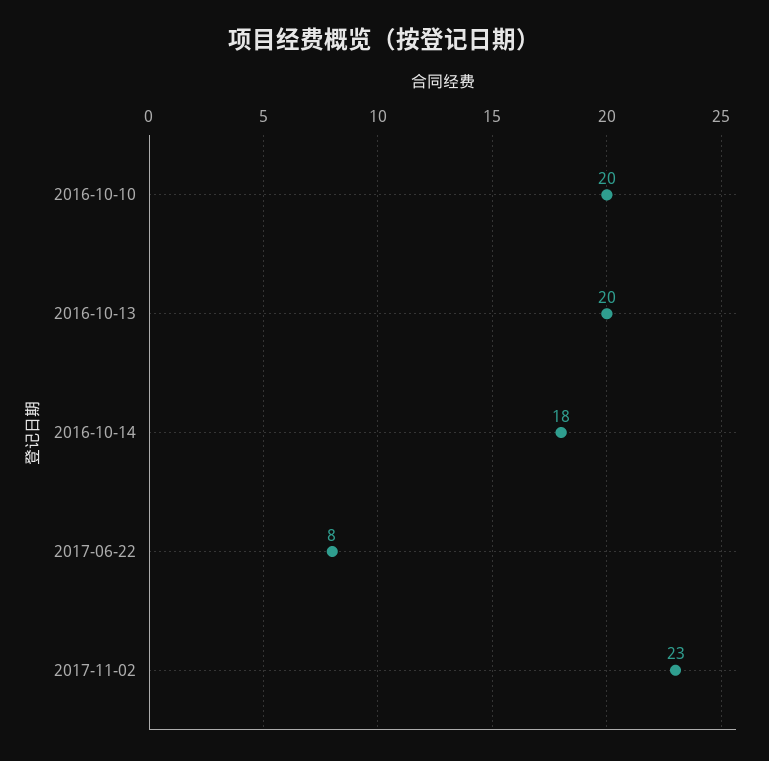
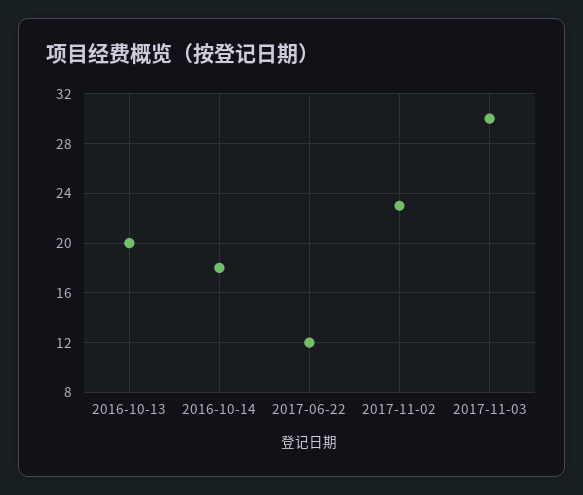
2016-10-10: 20 -> none
2017-06-22: 8 -> 12
2017-11-03: none -> 30

